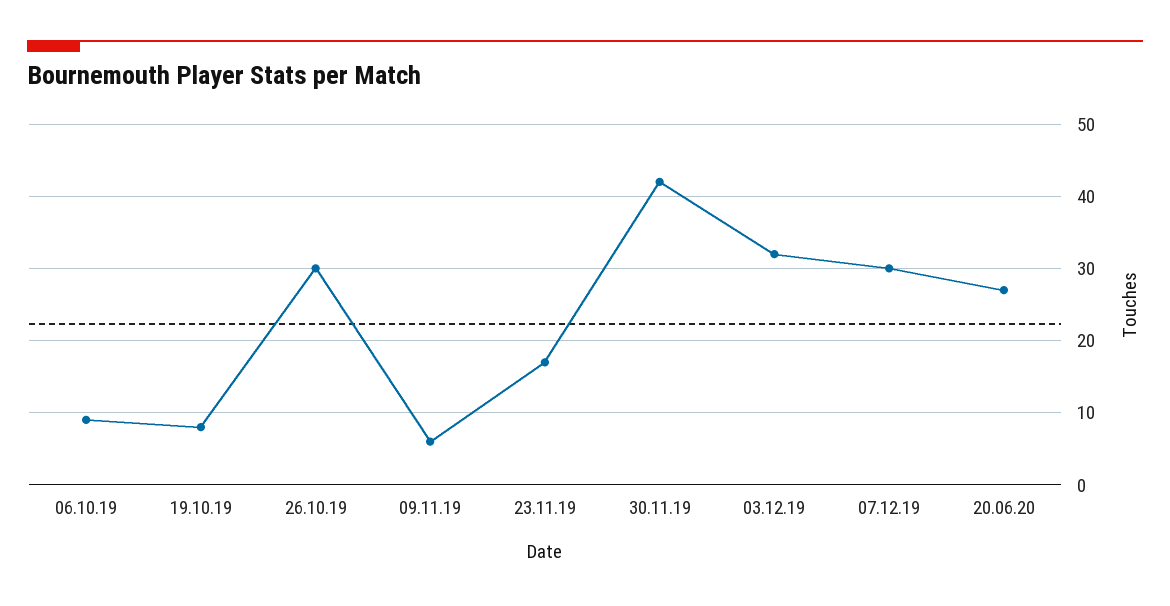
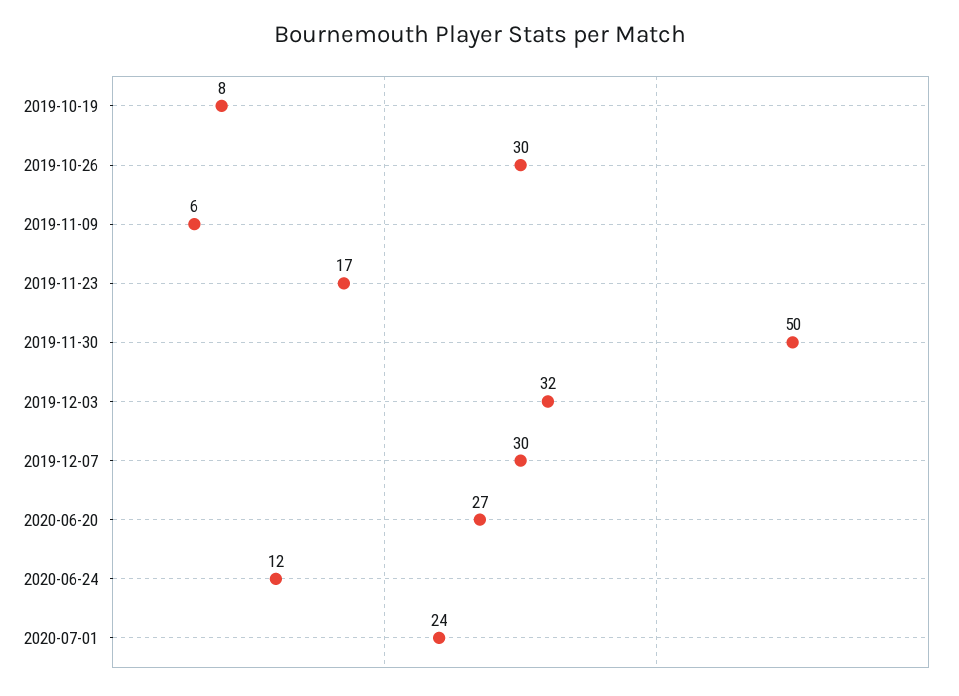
06.10.19: 9 -> none
30.11.19: 42 -> 50
2020-06-24: none -> 12
2020-07-01: none -> 24

